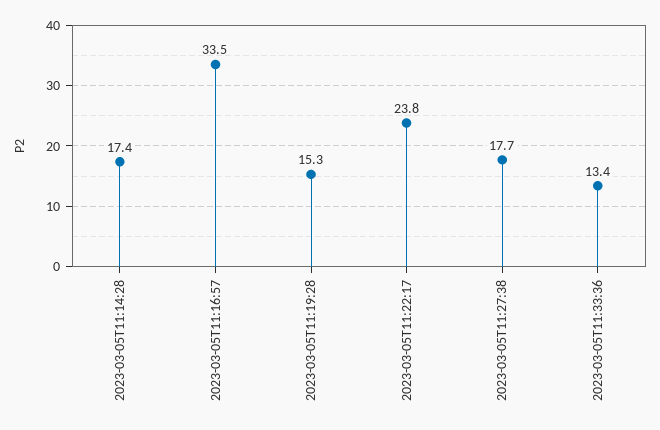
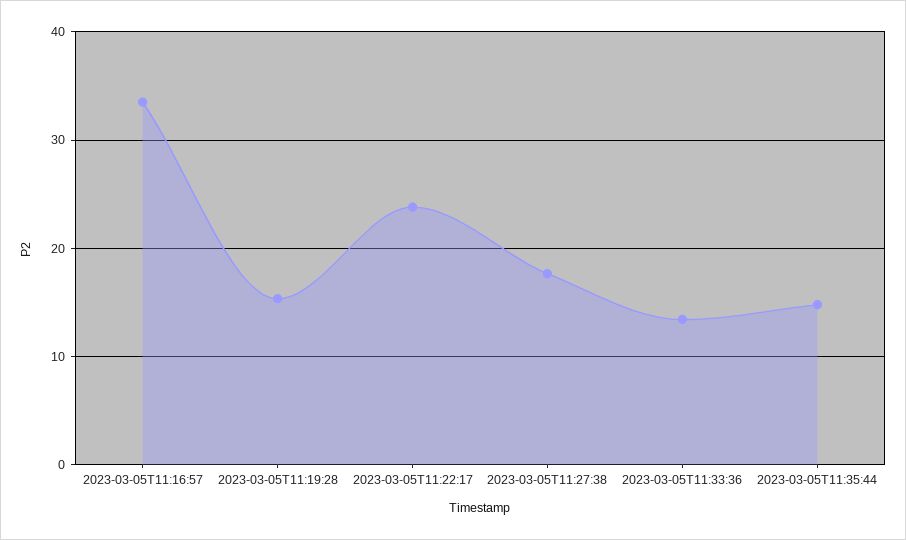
2023-03-05T11:14:28: 17.4 -> none
2023-03-05T11:35:44: none -> 15

